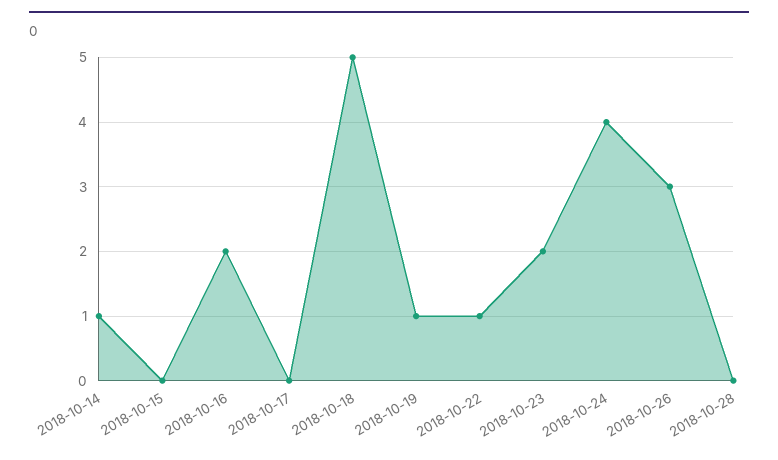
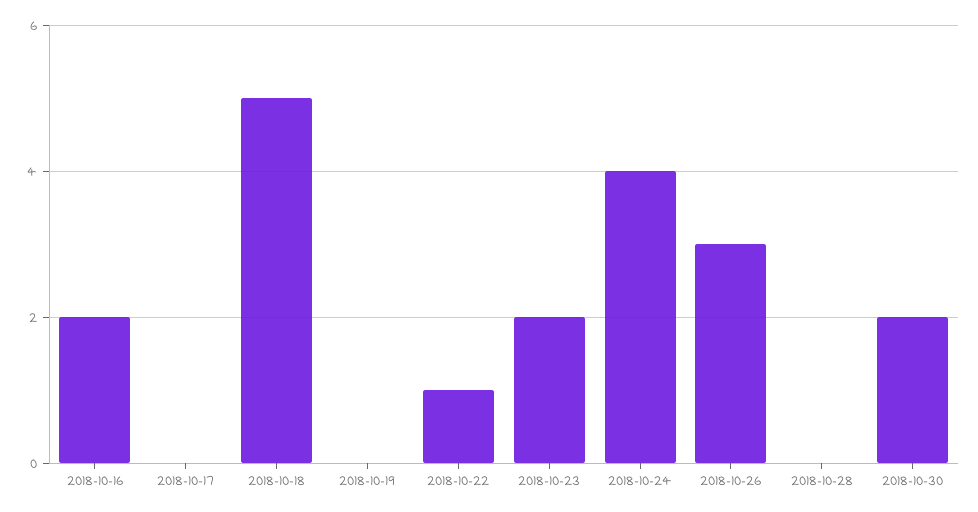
2018-10-14: 1 -> none
2018-10-15: 0 -> none
2018-10-19: 1 -> 0
2018-10-30: none -> 2

